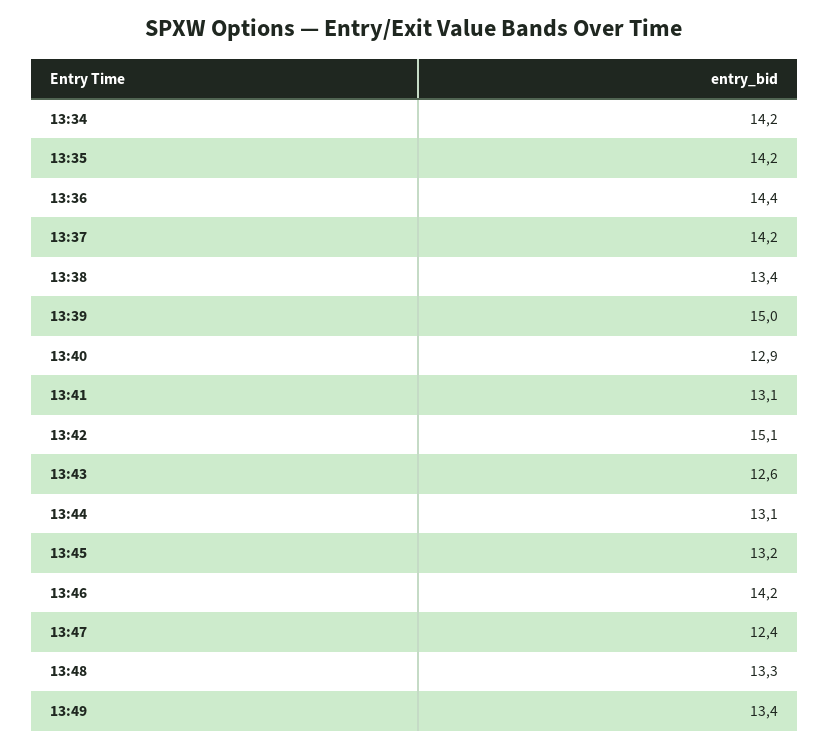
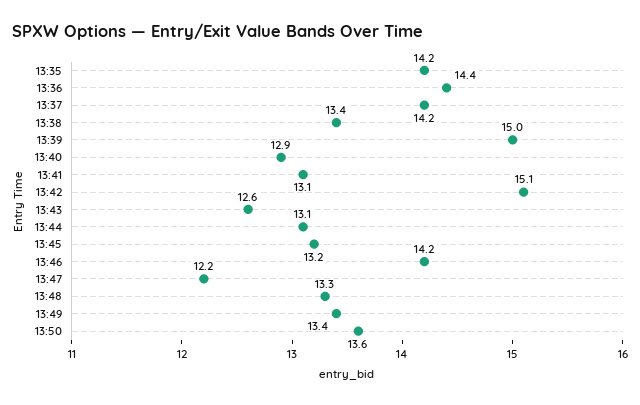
13:34: 14.2 -> none
13:47: 12.4 -> 12.2
13:50: none -> 13.6

